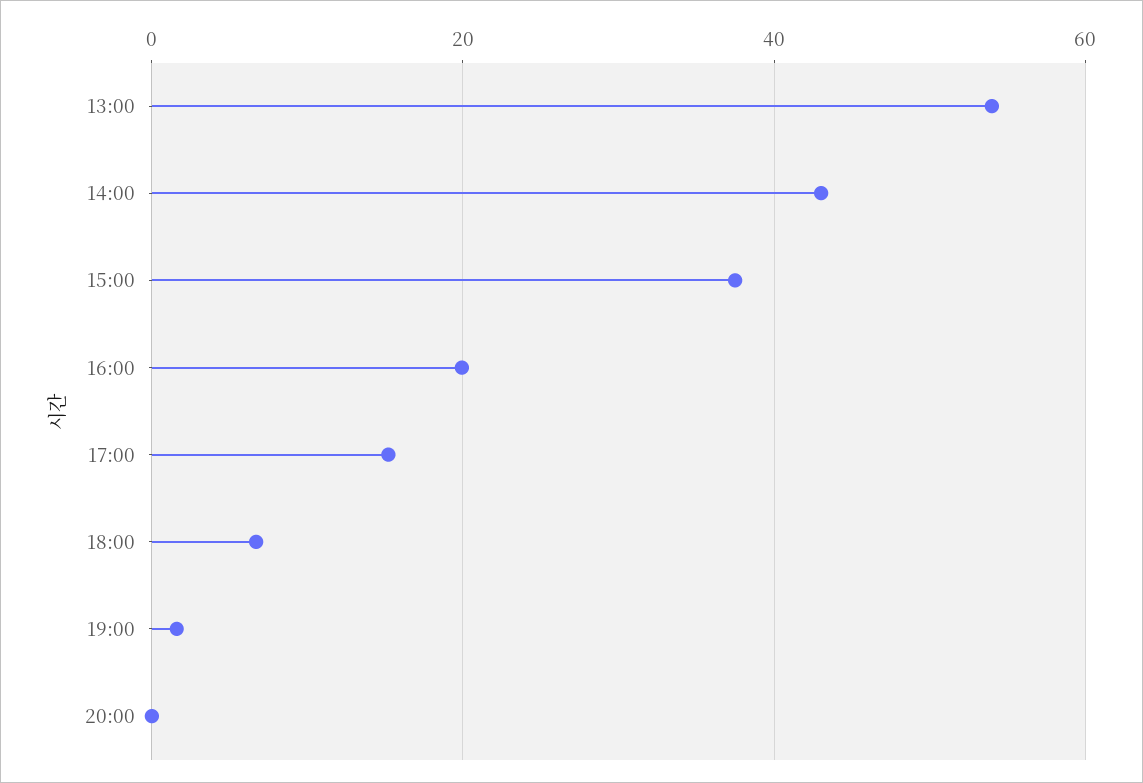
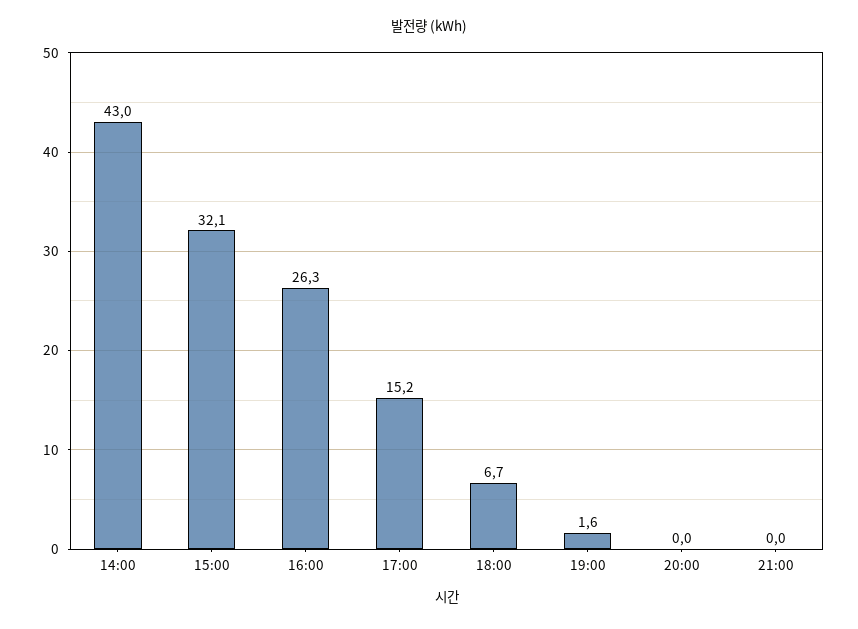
13:00: 54 -> none
15:00: 38 -> 32.1
16:00: 20 -> 26.3
21:00: none -> 0

